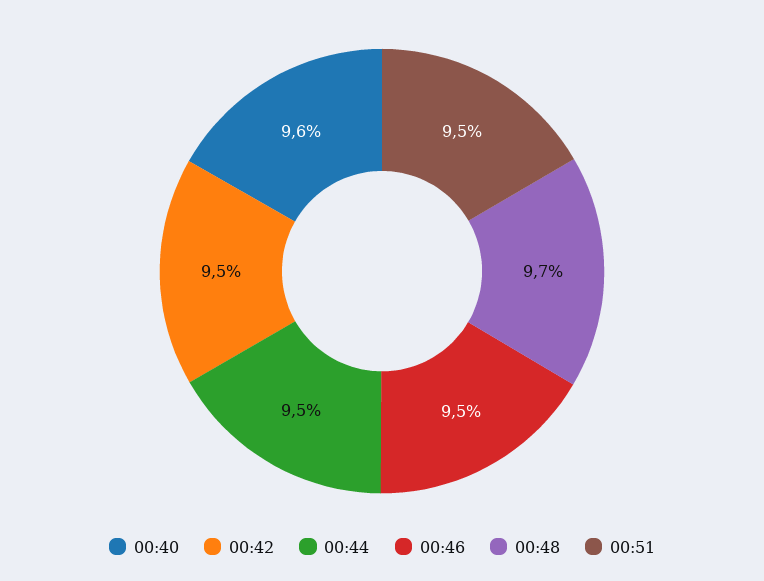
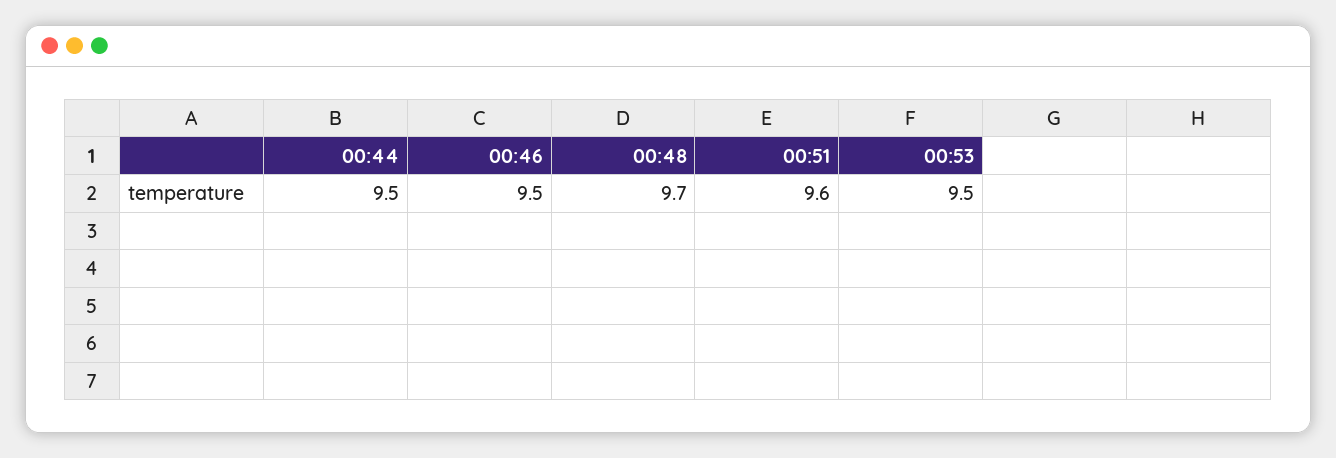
00:40: 9.6 -> none
00:42: 9.5 -> none
00:51: 9.5 -> 9.6
00:53: none -> 9.5

